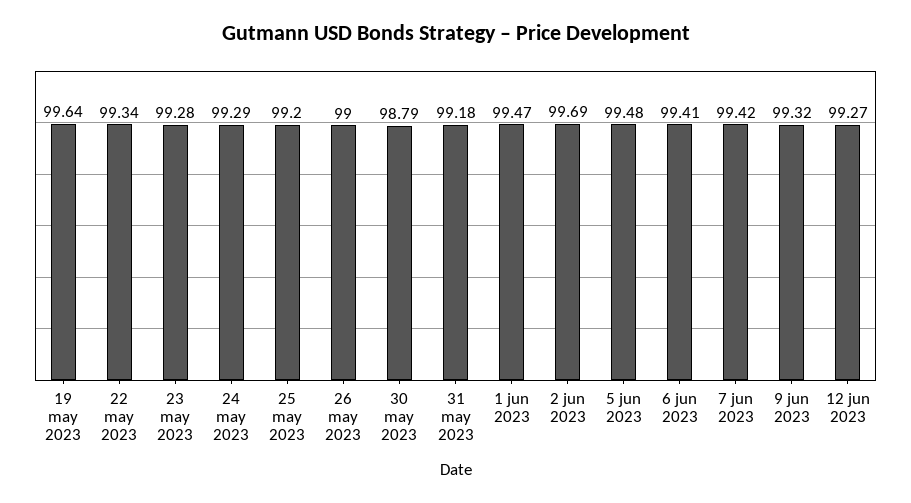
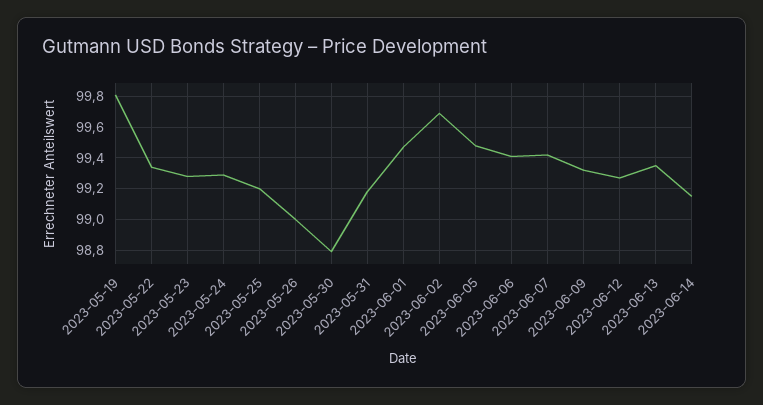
19 may 2023: 99.64 -> 99.8
2023-06-13: none -> 99.35
2023-06-14: none -> 99.15

